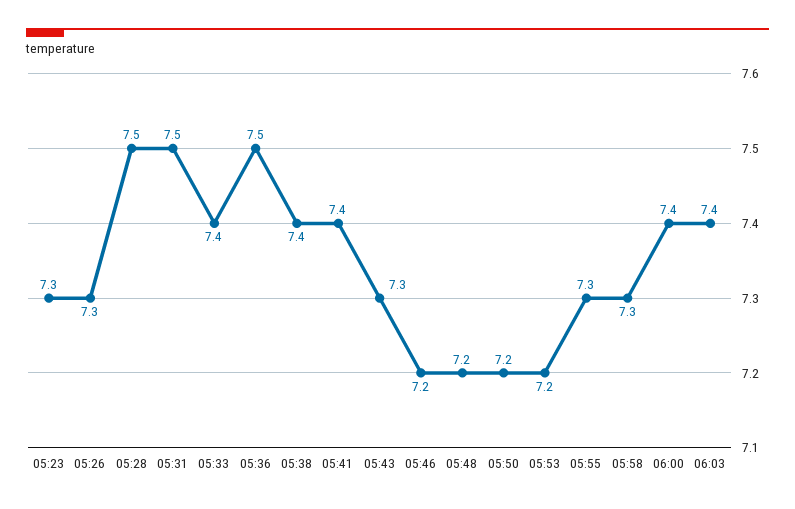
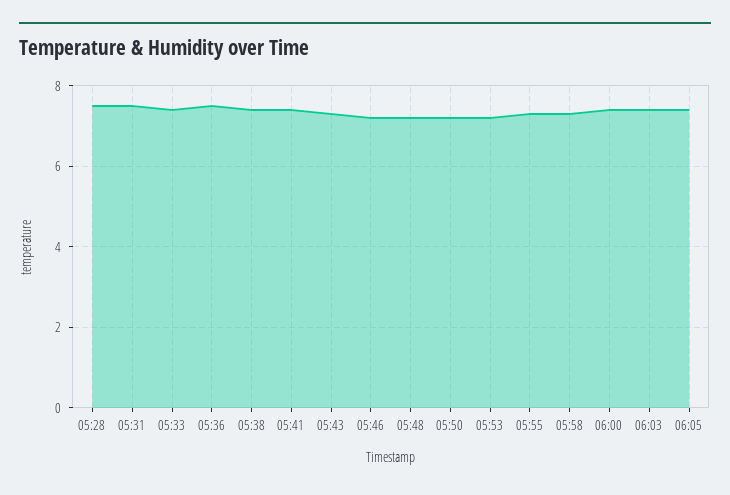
05:23: 7.3 -> none
05:26: 7.3 -> none
06:05: none -> 7.5

